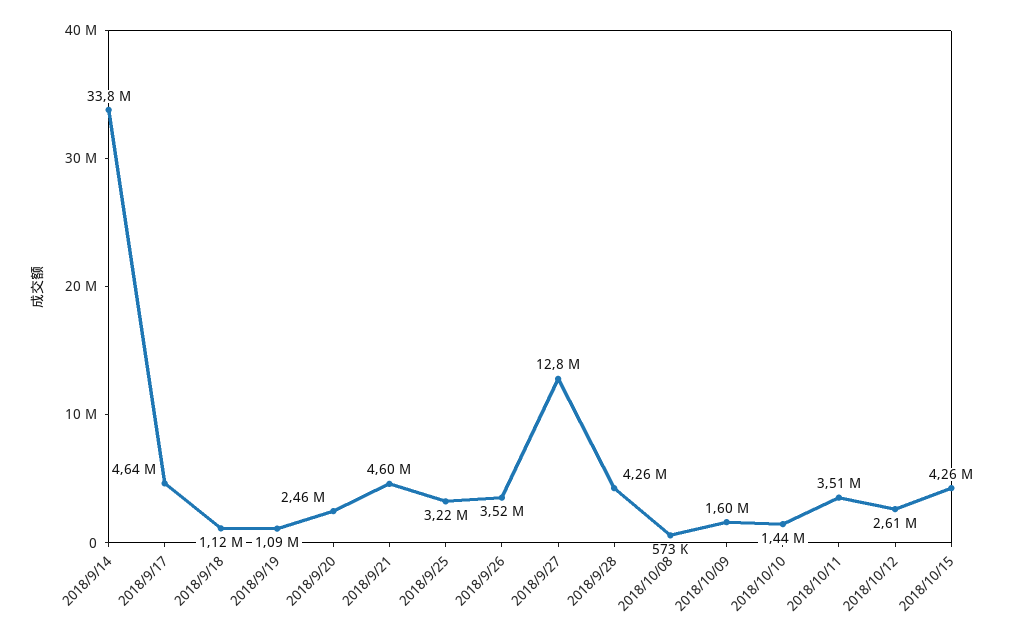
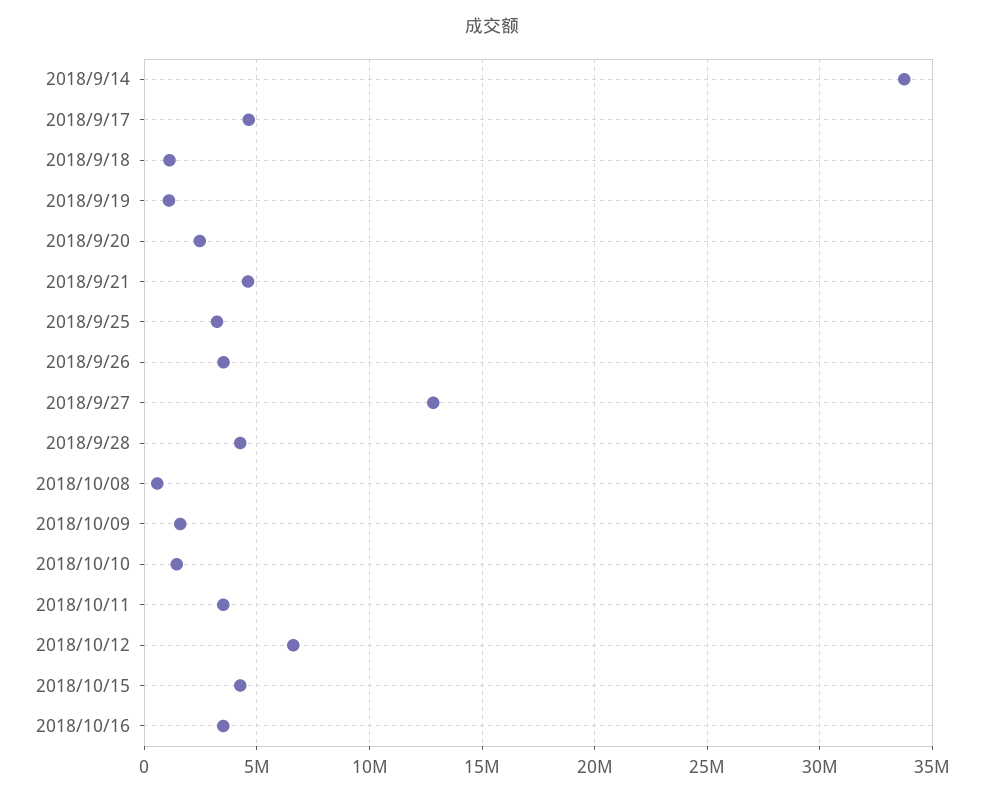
2018/10/12: 2610000 -> 6500000
2018/10/16: none -> 3500000

